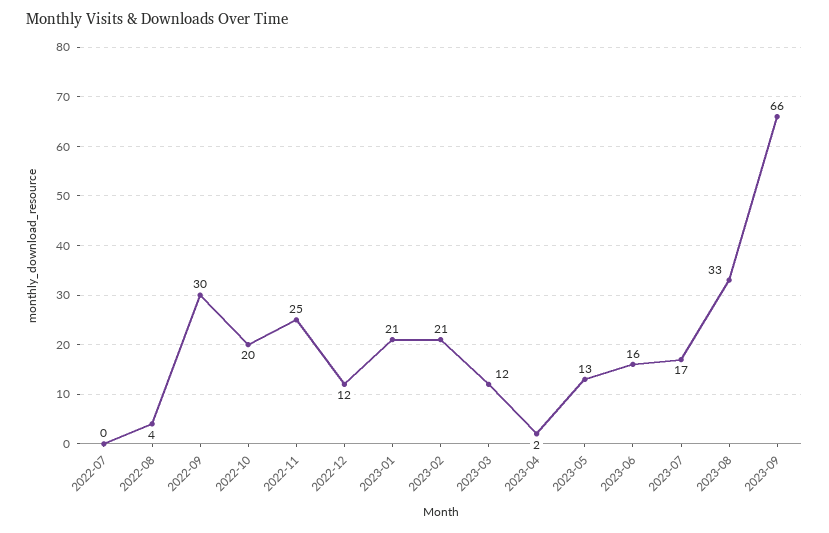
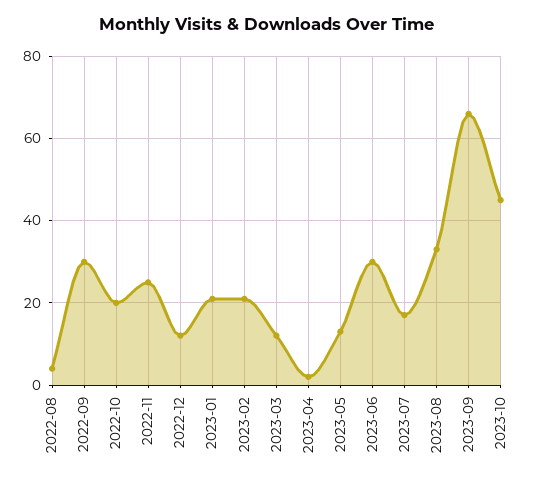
2022-07: 0 -> none
2023-06: 16 -> 30
2023-10: none -> 45

